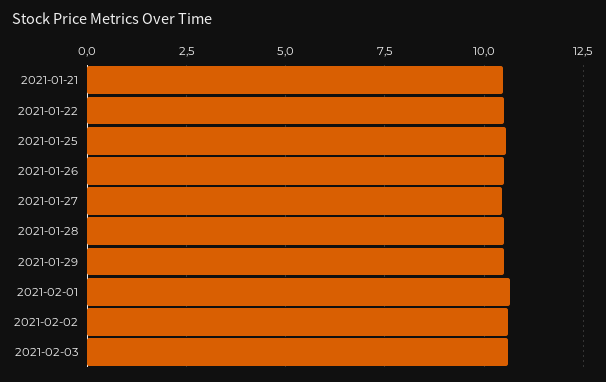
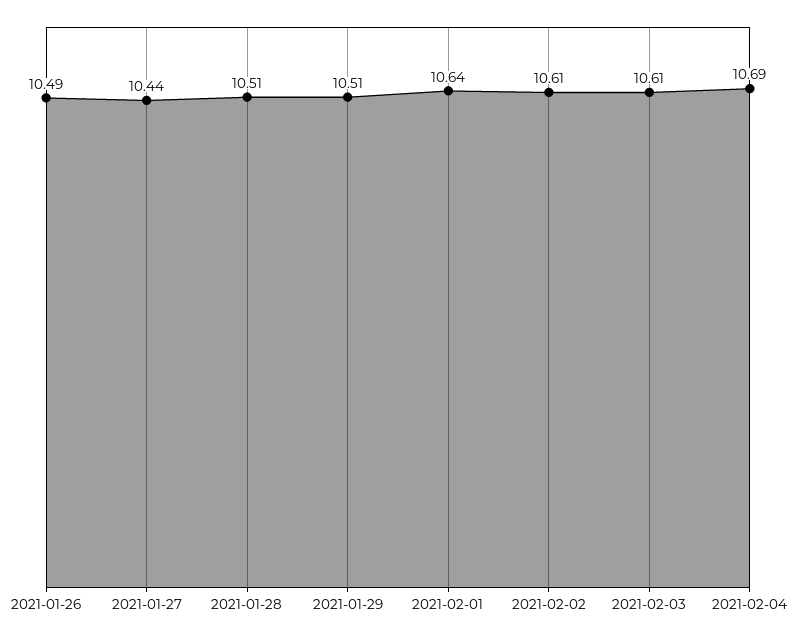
2021-01-21: 10.5 -> none
2021-01-22: 10.5 -> none
2021-01-25: 10.5 -> none
2021-02-04: none -> 10.69

